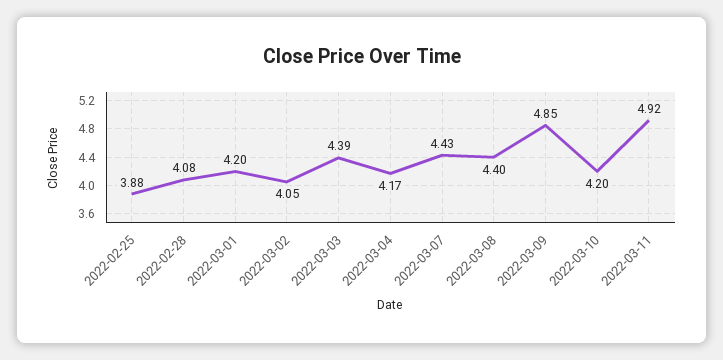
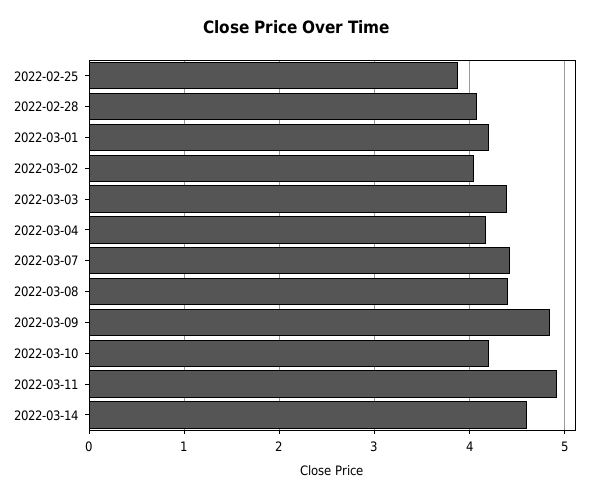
2022-03-14: none -> 4.6

